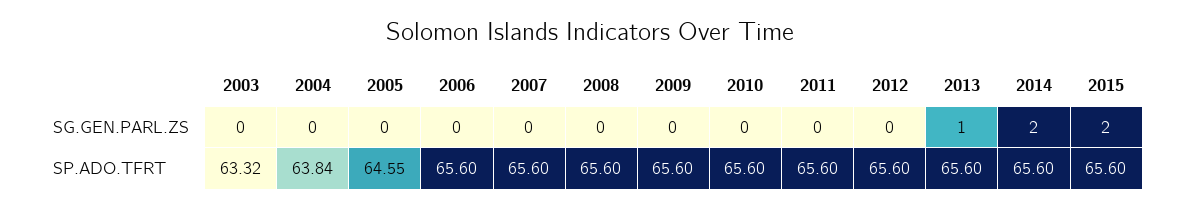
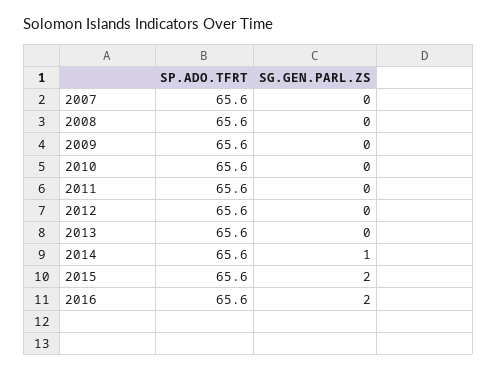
2003, SG.GEN.PARL.ZS: 0 -> none
2004, SG.GEN.PARL.ZS: 0 -> none
2005, SG.GEN.PARL.ZS: 0 -> none
2006, SG.GEN.PARL.ZS: 0 -> none
2013, SG.GEN.PARL.ZS: 1 -> 0
2014, SG.GEN.PARL.ZS: 2 -> 1
2003, SP.ADO.TFRT: 63.32 -> none
2004, SP.ADO.TFRT: 63.84 -> none
2005, SP.ADO.TFRT: 64.55 -> none
2006, SP.ADO.TFRT: 65.6 -> none
2016, SP.ADO.TFRT: none -> 65.6
2016, SG.GEN.PARL.ZS: none -> 2

